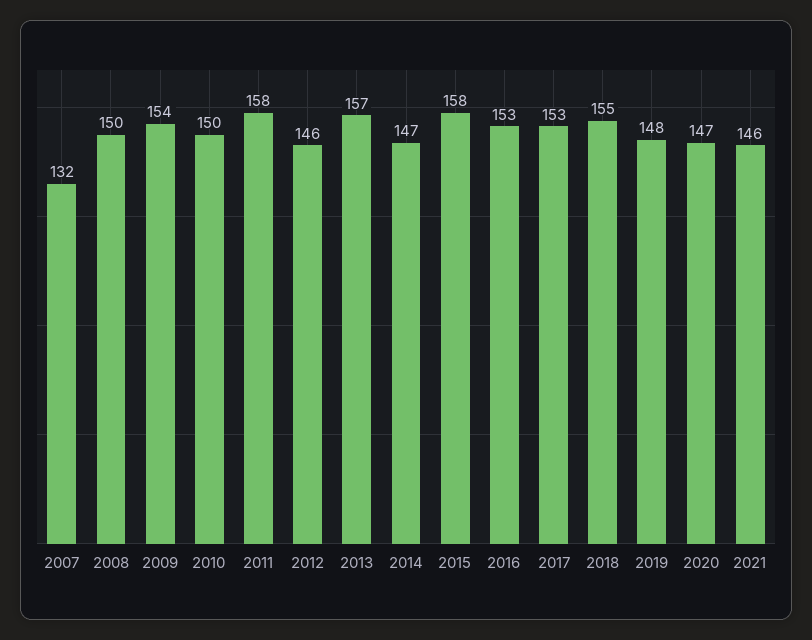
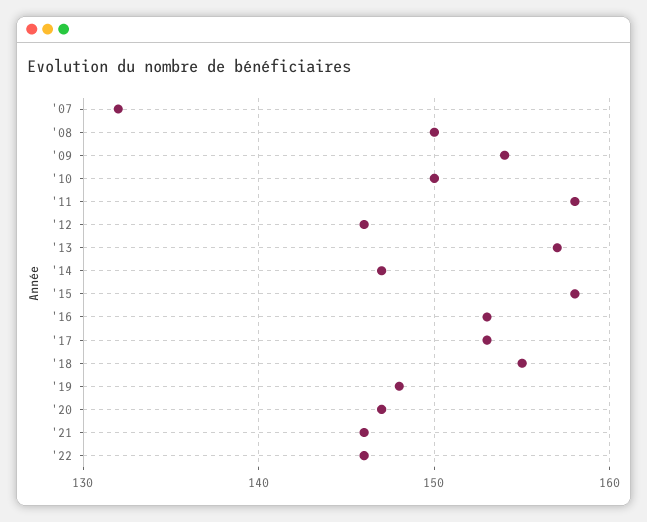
'22: none -> 146

